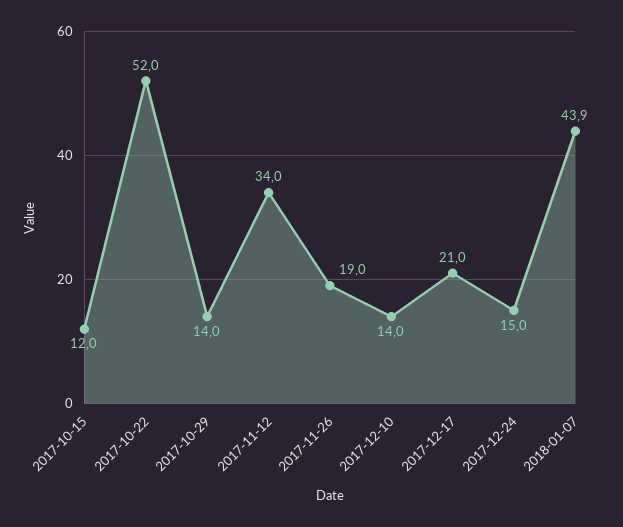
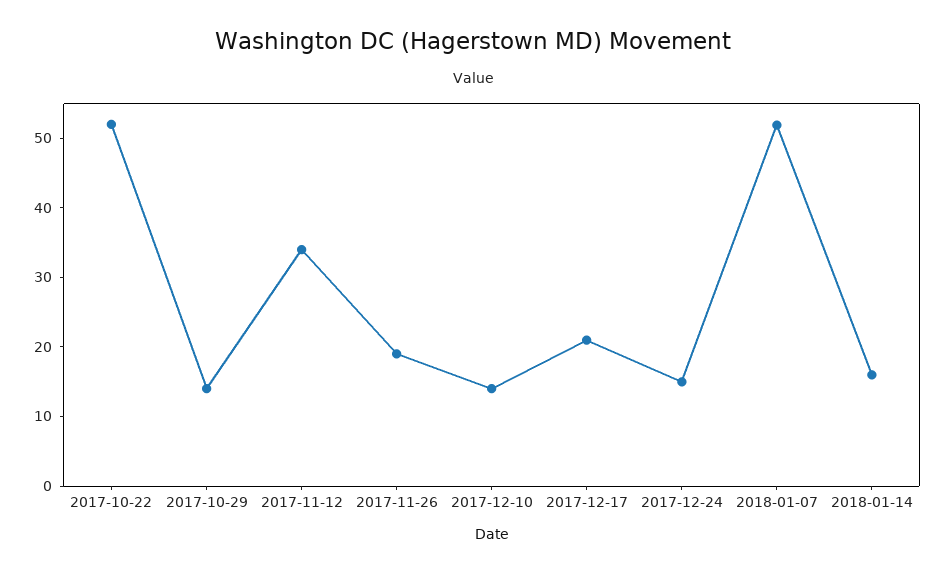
2017-10-15: 12 -> none
2018-01-07: 43.9 -> 52
2018-01-14: none -> 16

